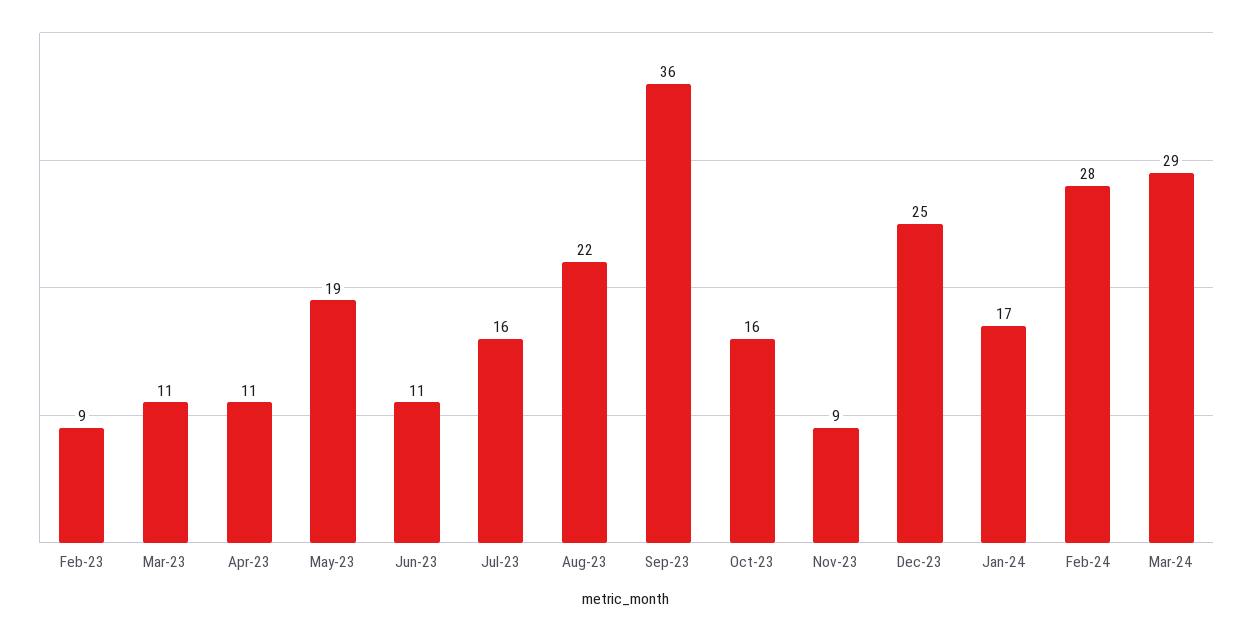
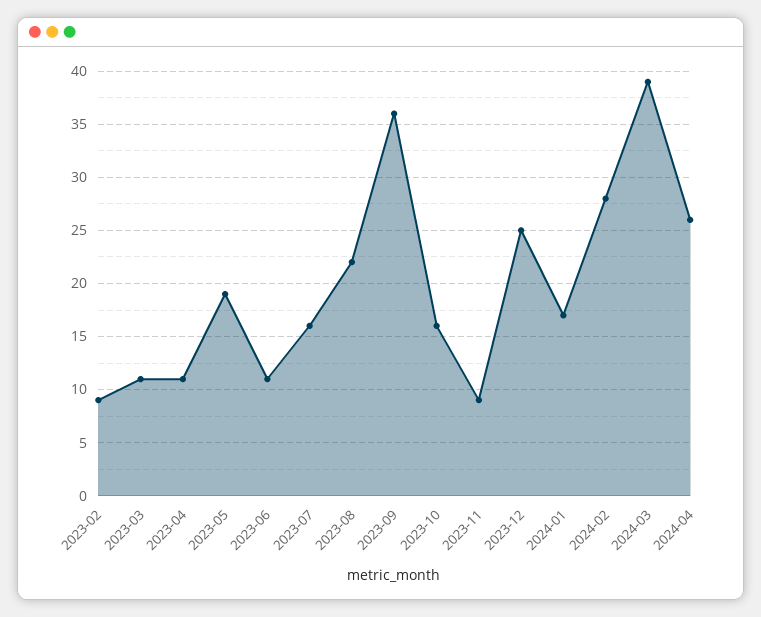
Mar-24: 29 -> 39
2024-04: none -> 26

